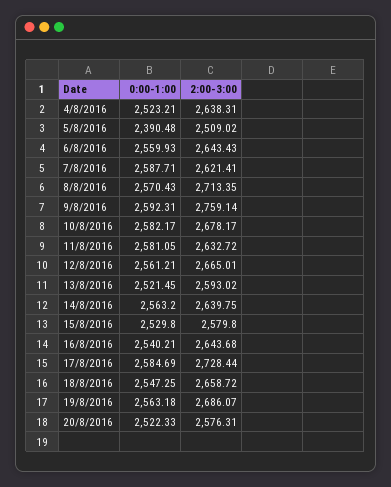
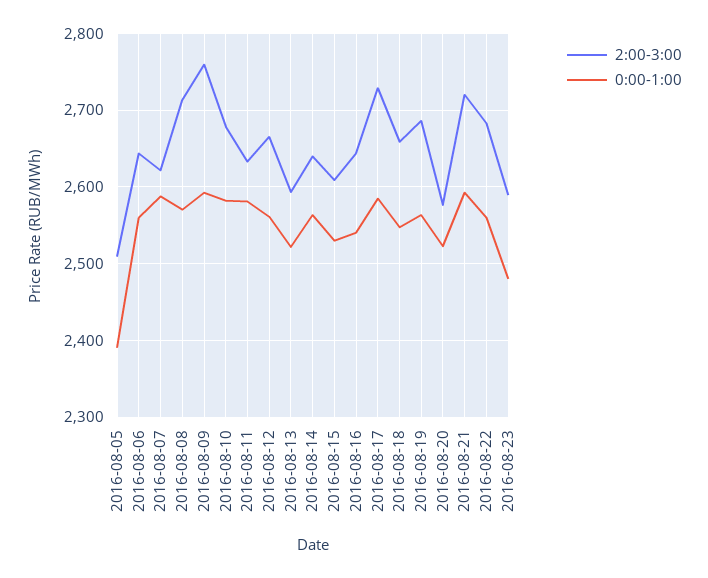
0:00-1:00, 4/8/2016: 2523.21 -> none
2:00-3:00, 4/8/2016: 2638.31 -> none
2:00-3:00, 15/8/2016: 2579.8 -> 2610
2:00-3:00, 2016-08-21: none -> 2720
0:00-1:00, 2016-08-21: none -> 2590
2:00-3:00, 2016-08-22: none -> 2680
0:00-1:00, 2016-08-22: none -> 2560
2:00-3:00, 2016-08-23: none -> 2590
0:00-1:00, 2016-08-23: none -> 2480

